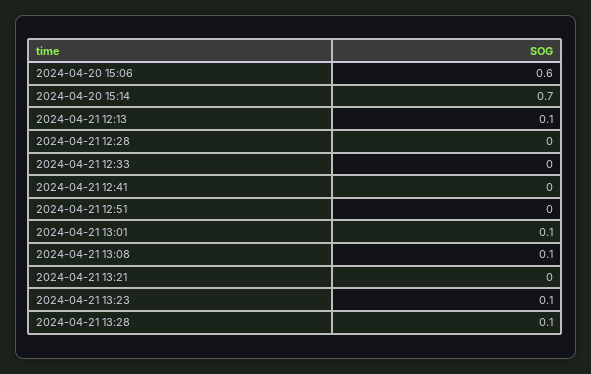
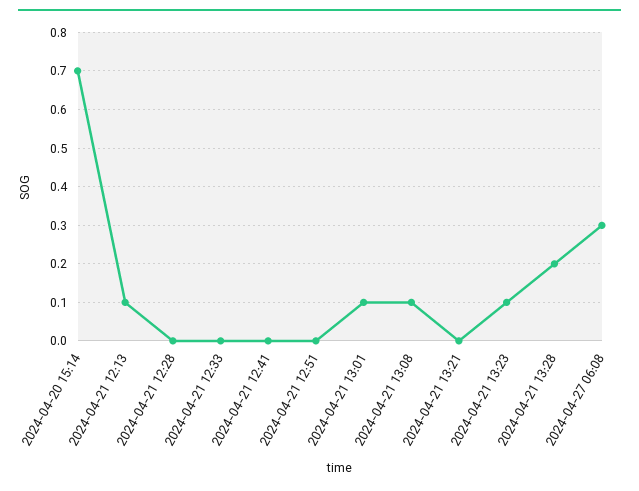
2024-04-20 15:06: 0.6 -> none
2024-04-21 13:28: 0.1 -> 0.2
2024-04-27 06:08: none -> 0.3

